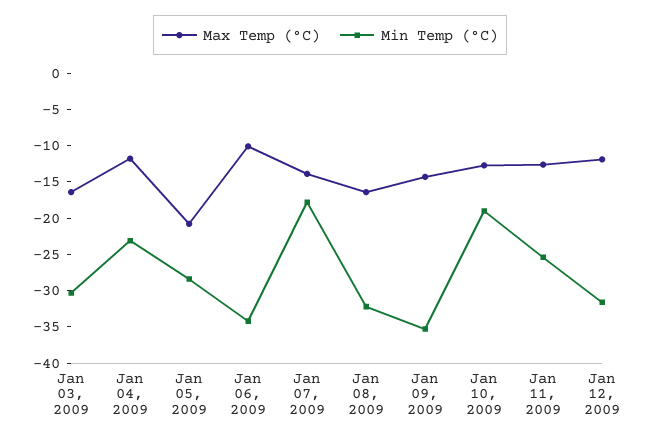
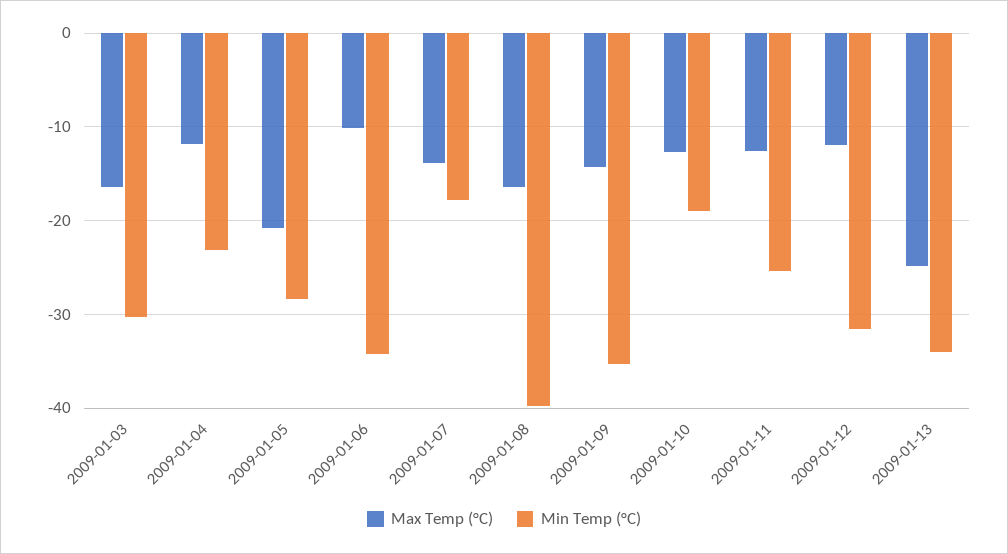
Min Temp (°C), Jan 08, 2009: -32.5 -> -40
Max Temp (°C), 2009-01-13: none -> -25
Min Temp (°C), 2009-01-13: none -> -34

